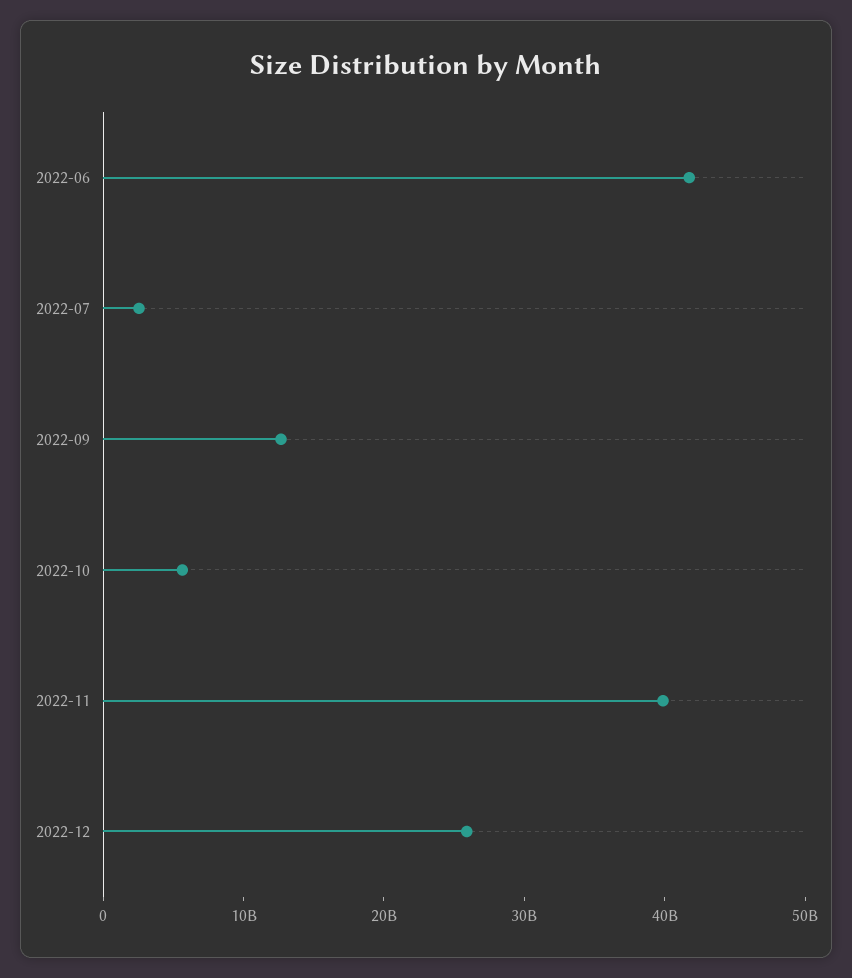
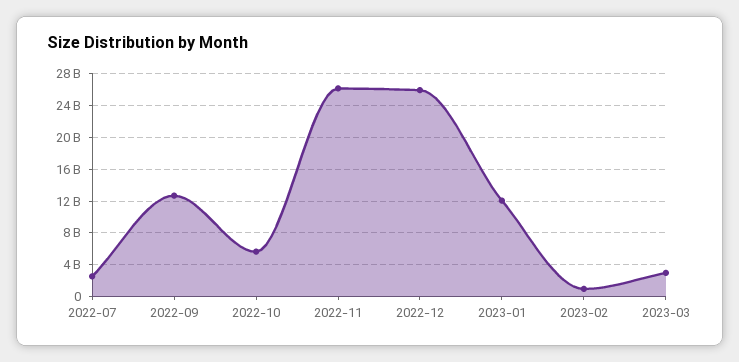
2022-06: 42000000000 -> none
2022-11: 40000000000 -> 26000000000
2023-01: none -> 12000000000
2023-02: none -> 1000000000
2023-03: none -> 3000000000

